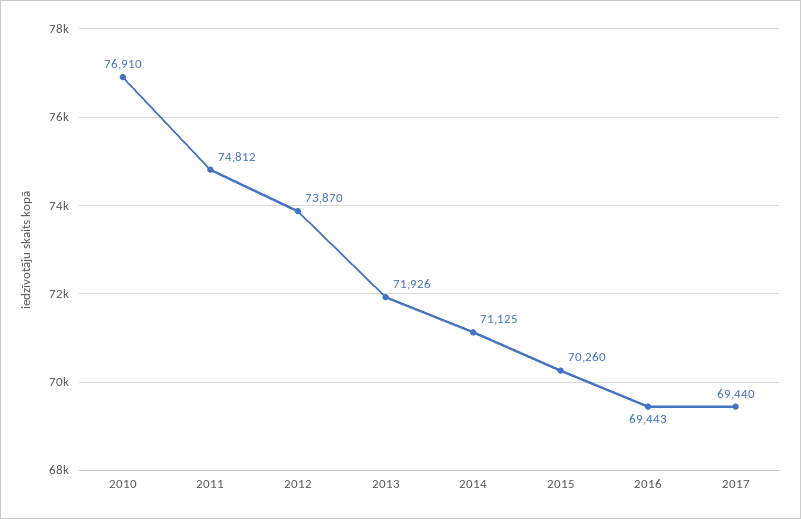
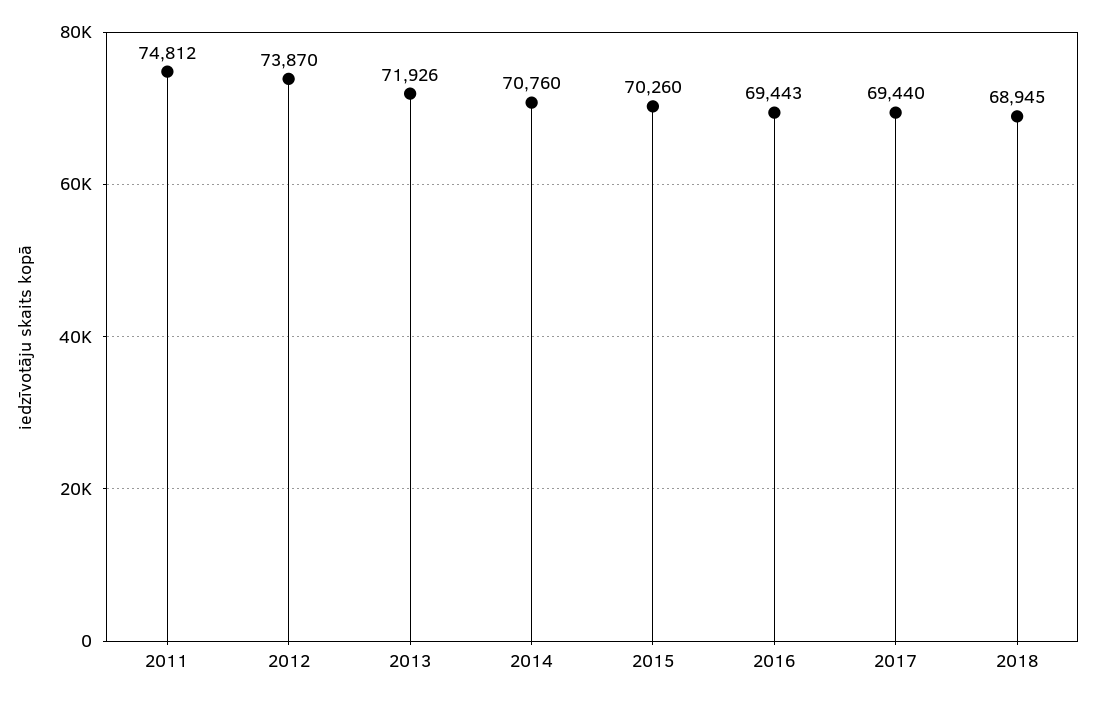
2010: 76910 -> none
2014: 71125 -> 70760
2018: none -> 68945

